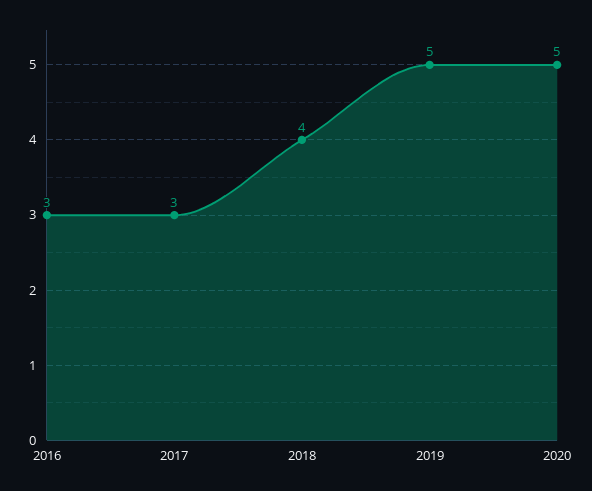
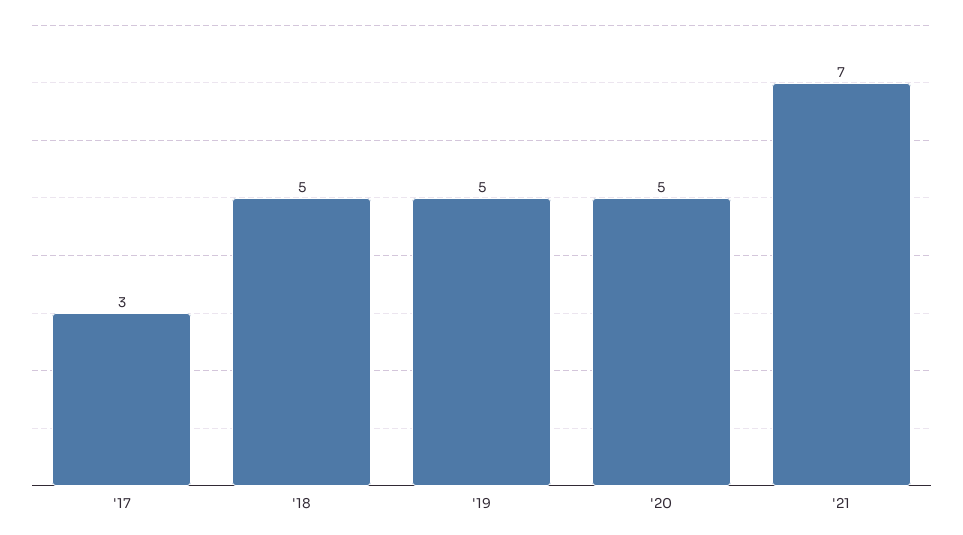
2016: 3 -> none
2018: 4 -> 5
'21: none -> 7

